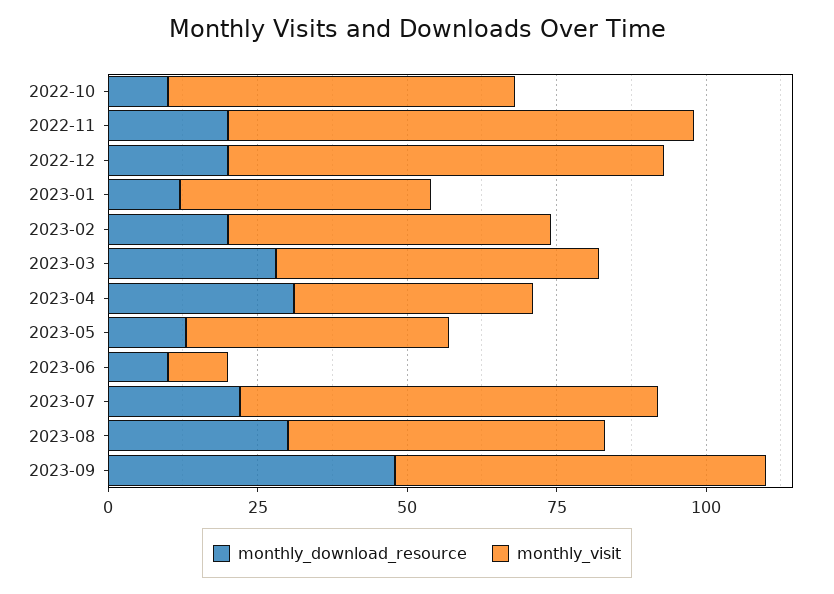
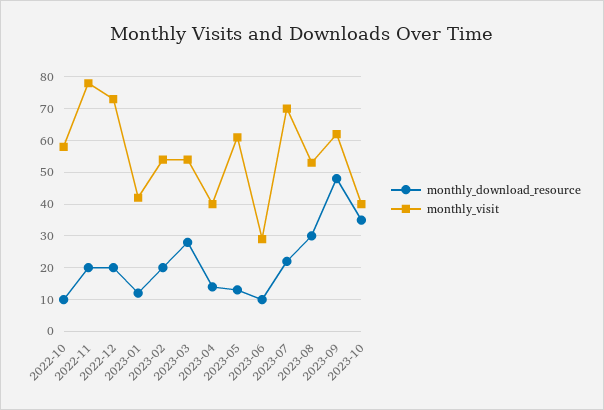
monthly_download_resource, 2023-04: 30 -> 15
monthly_visit, 2023-05: 45 -> 60
monthly_visit, 2023-06: 10 -> 30
monthly_download_resource, 2023-10: none -> 35
monthly_visit, 2023-10: none -> 40

